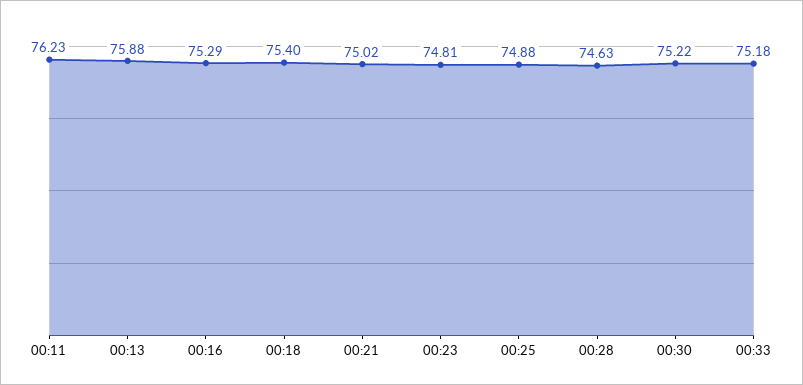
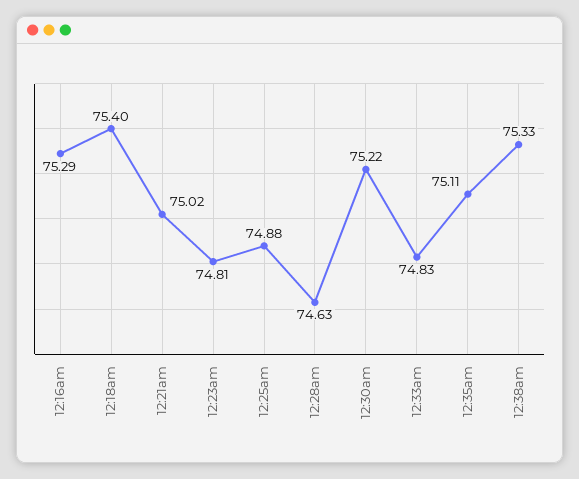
00:11: 76.23 -> none
00:13: 75.88 -> none
00:33: 75.18 -> 74.83
12:35am: none -> 75.11
12:38am: none -> 75.33

